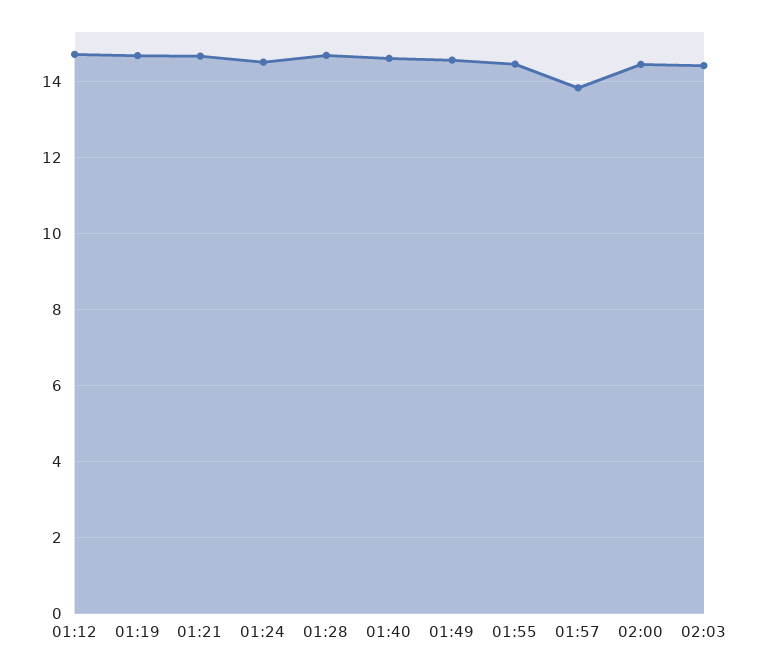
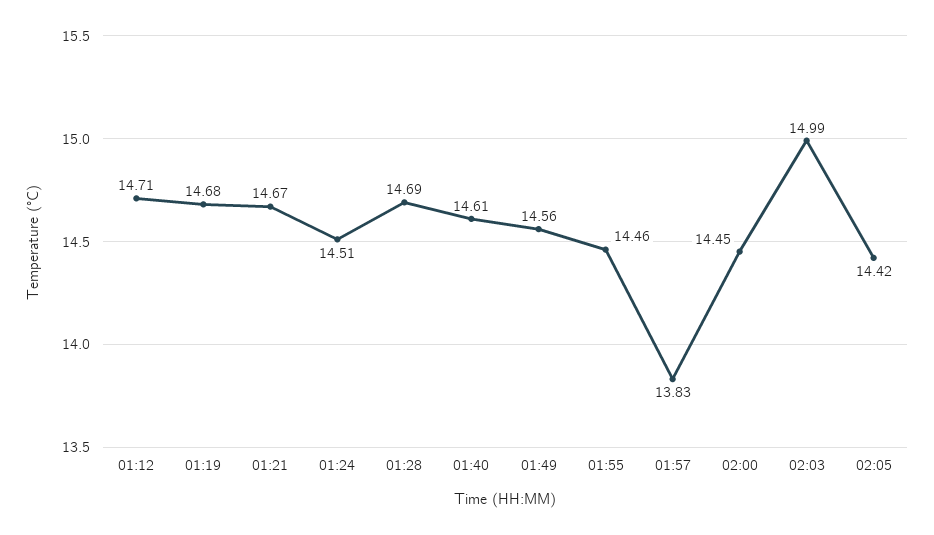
02:03: 14.4 -> 14.99
02:05: none -> 14.42

